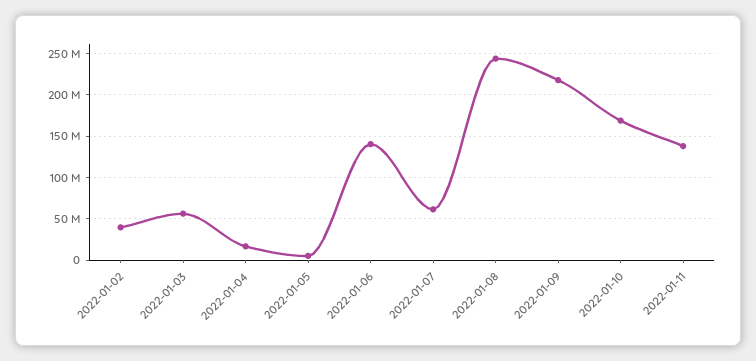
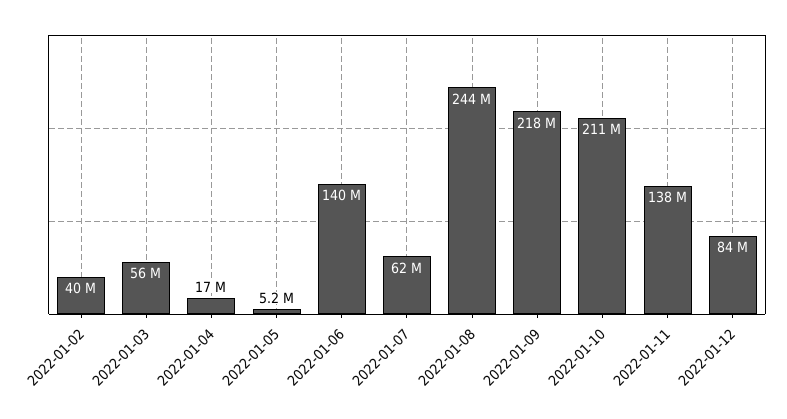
2022-01-10: 170000000 -> 211000000
2022-01-12: none -> 84000000

